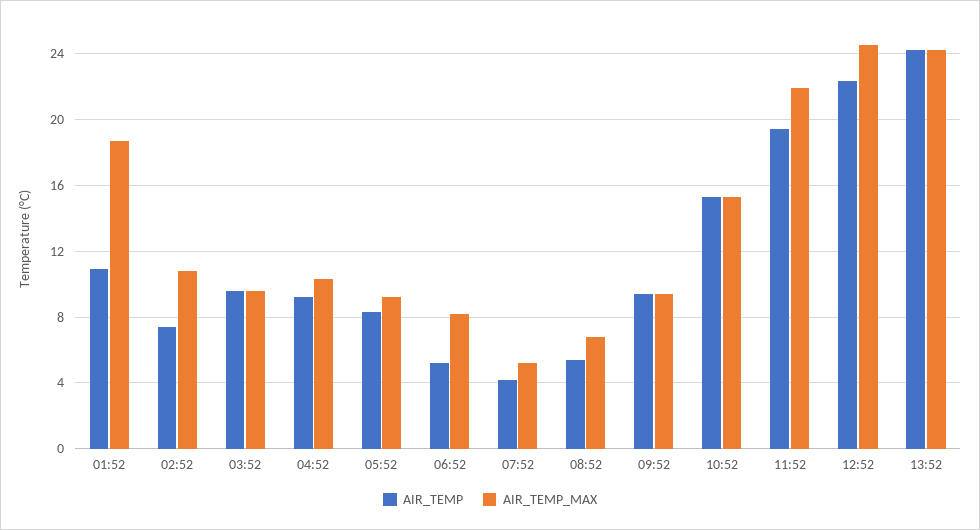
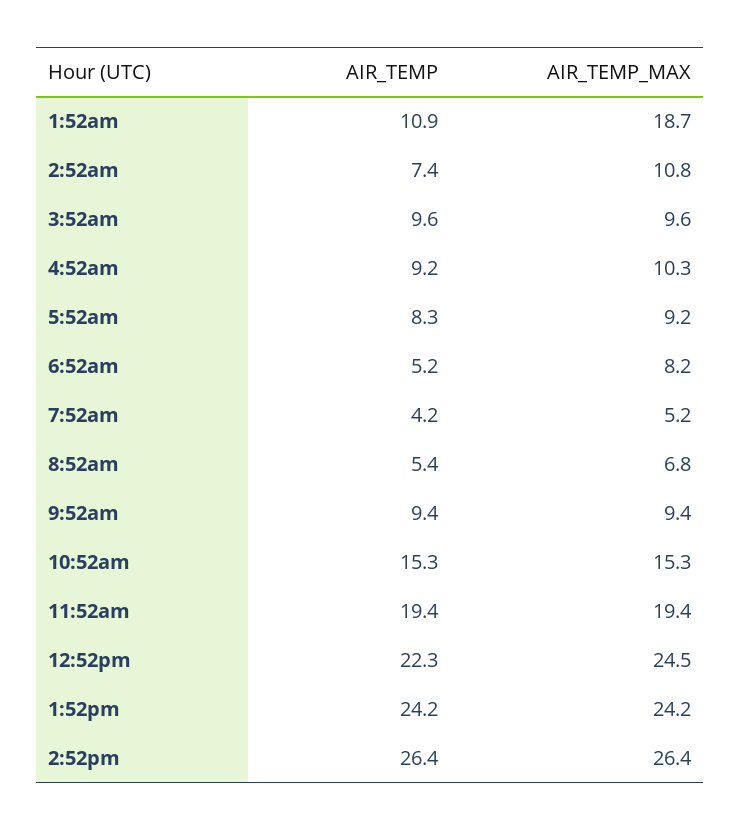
AIR_TEMP_MAX, 11:52: 22 -> 19.4
AIR_TEMP, 2:52pm: none -> 26.4
AIR_TEMP_MAX, 2:52pm: none -> 26.4

